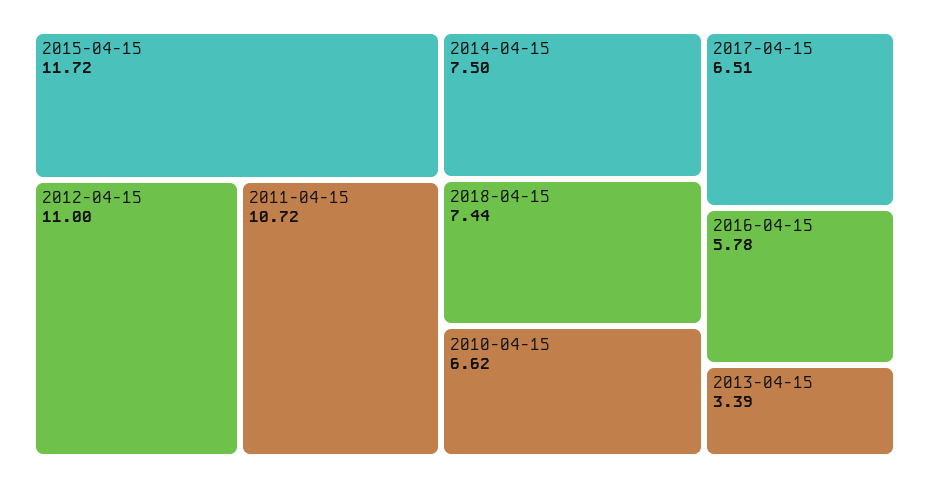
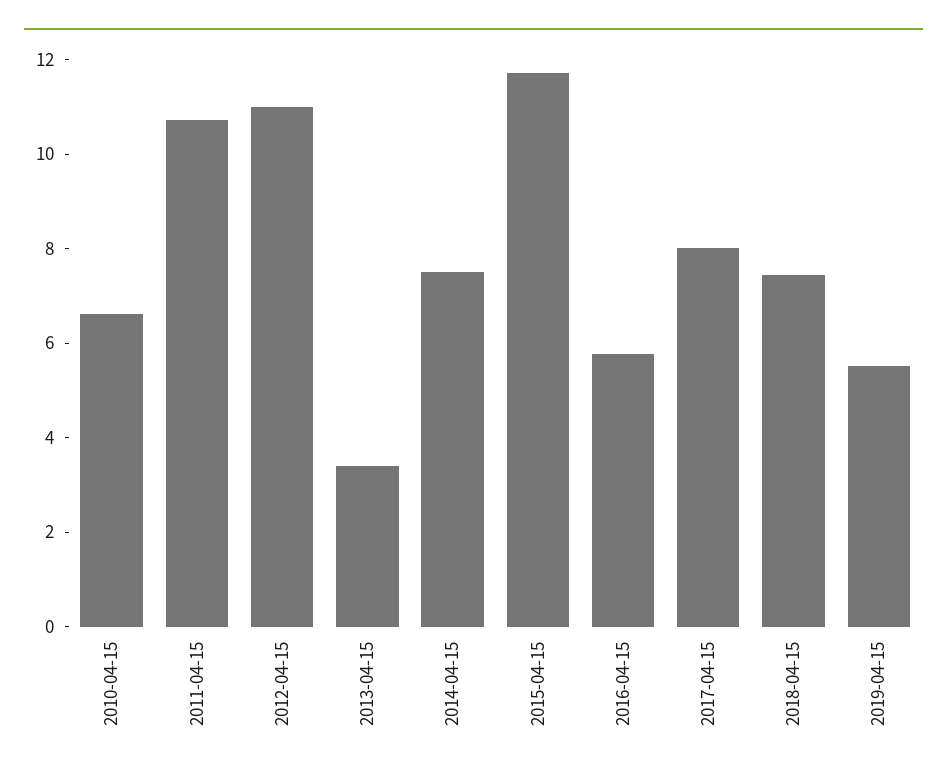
2017-04-15: 6.51 -> 8
2019-04-15: none -> 5.5

